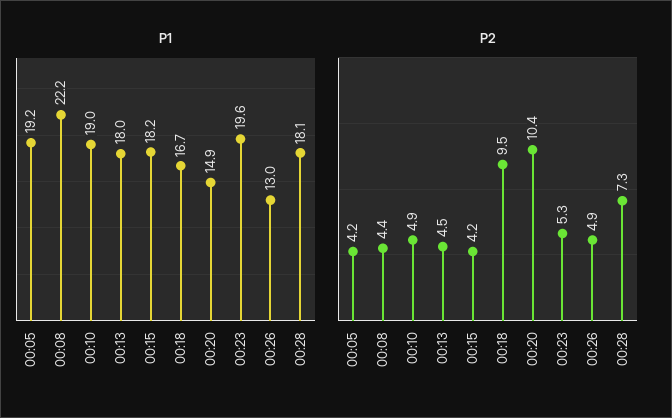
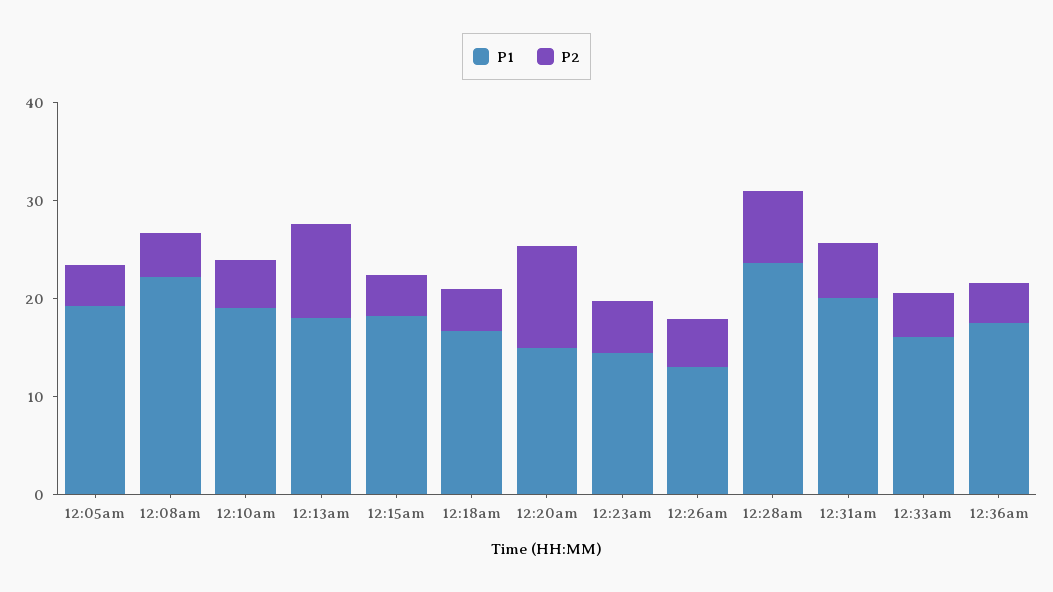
P1, 00:23: 19.6 -> 14
P1, 00:28: 18.1 -> 24
P2, 00:13: 4.5 -> 10
P2, 00:18: 9.5 -> 4
P1, 12:31am: none -> 20
P2, 12:31am: none -> 6
P1, 12:33am: none -> 16
P2, 12:33am: none -> 4
P1, 12:36am: none -> 18
P2, 12:36am: none -> 4

